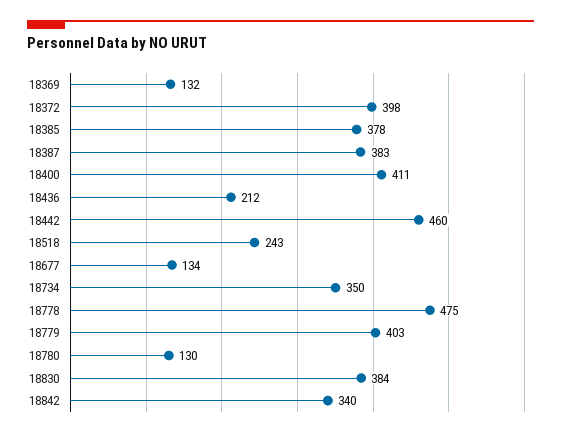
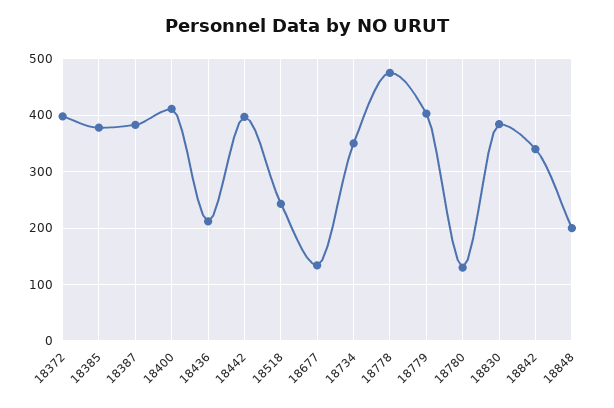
18369: 132 -> none
18442: 460 -> 400
18848: none -> 200

